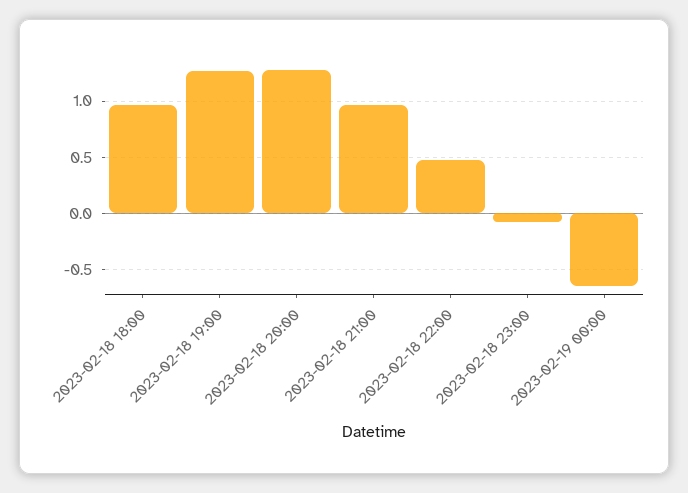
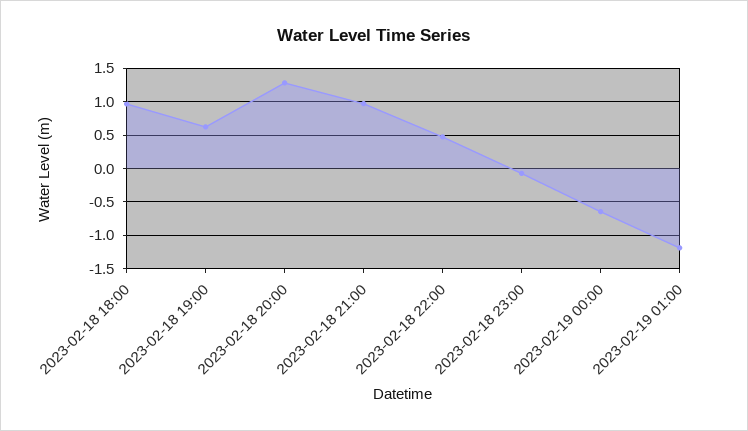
2023-02-18 19:00: 1.3 -> 0.6
2023-02-19 01:00: none -> -1.2

